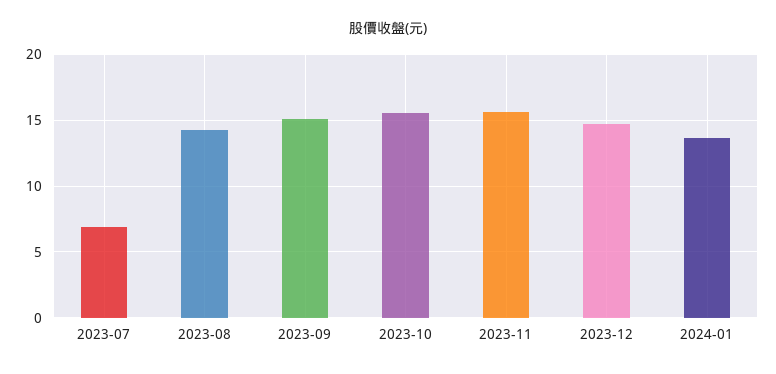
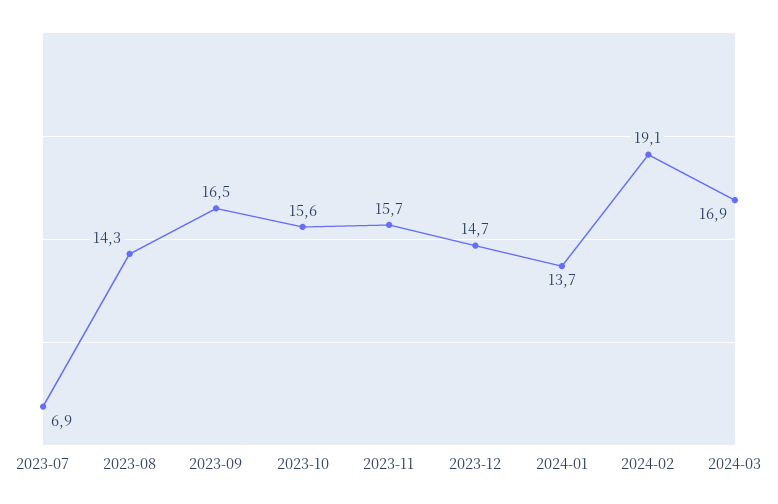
2023-09: 15 -> 16.5
2024-02: none -> 19.1
2024-03: none -> 16.9

